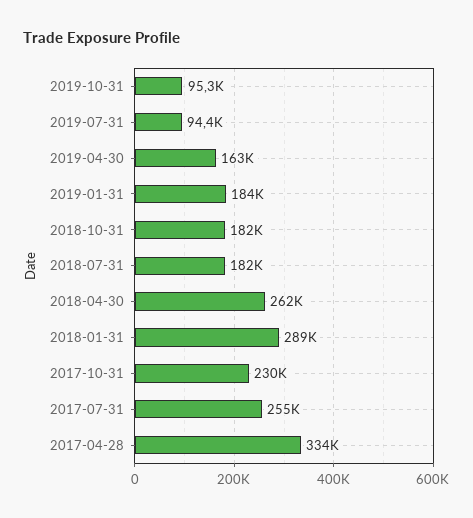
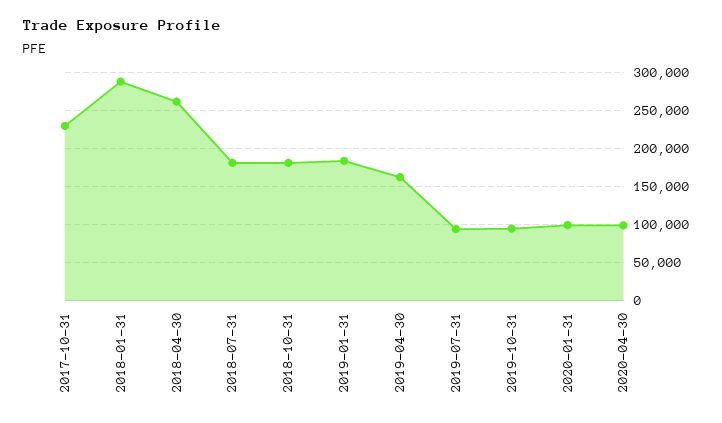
2017-07-31: 255000 -> none
2017-04-28: 334000 -> none
2020-01-31: none -> 100000
2020-04-30: none -> 100000

